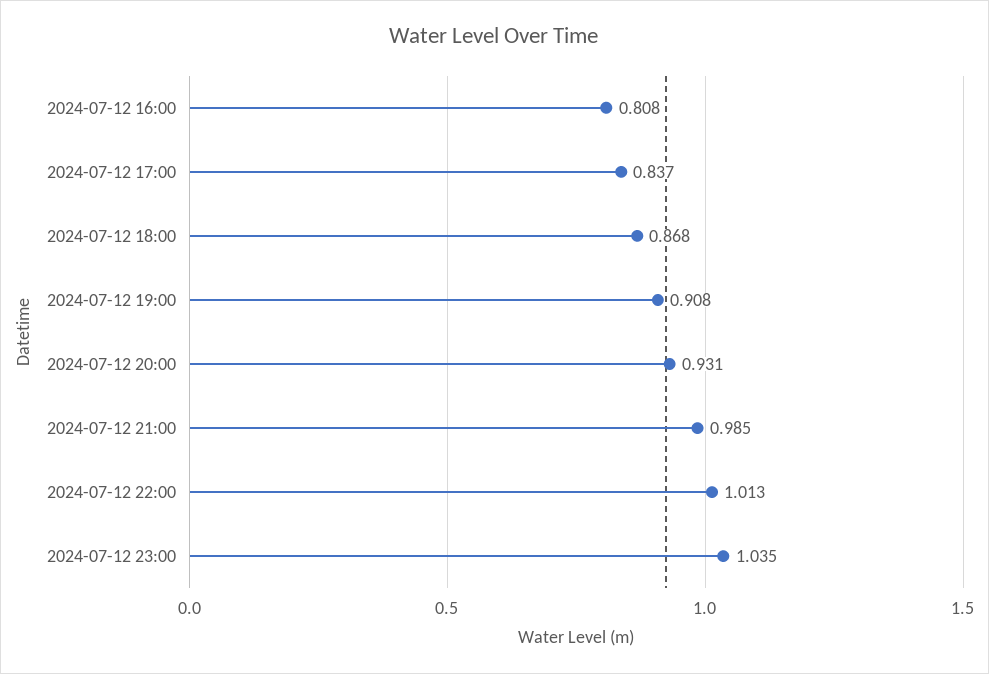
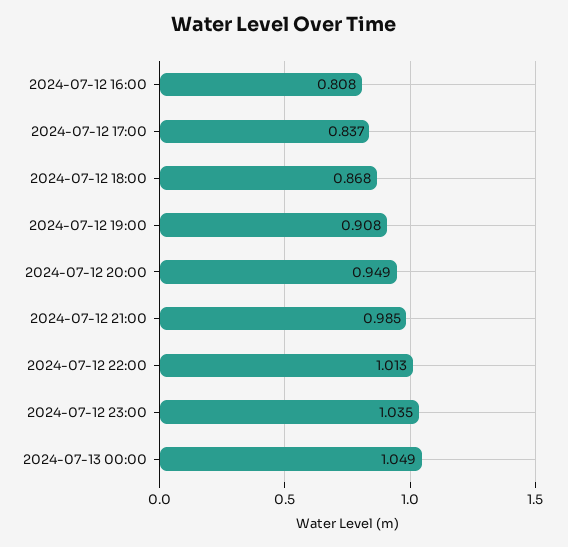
2024-07-12 20:00: 0.931 -> 0.949
2024-07-13 00:00: none -> 1.049

